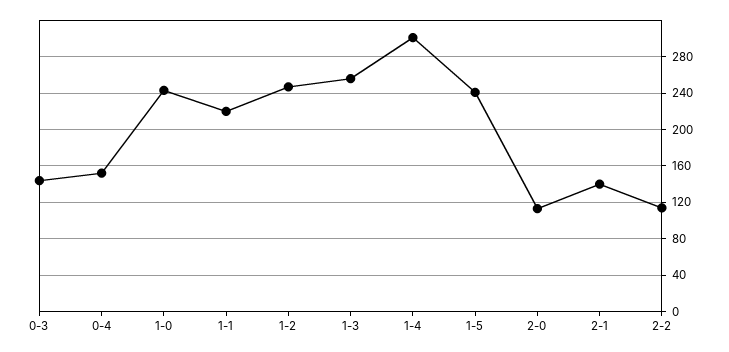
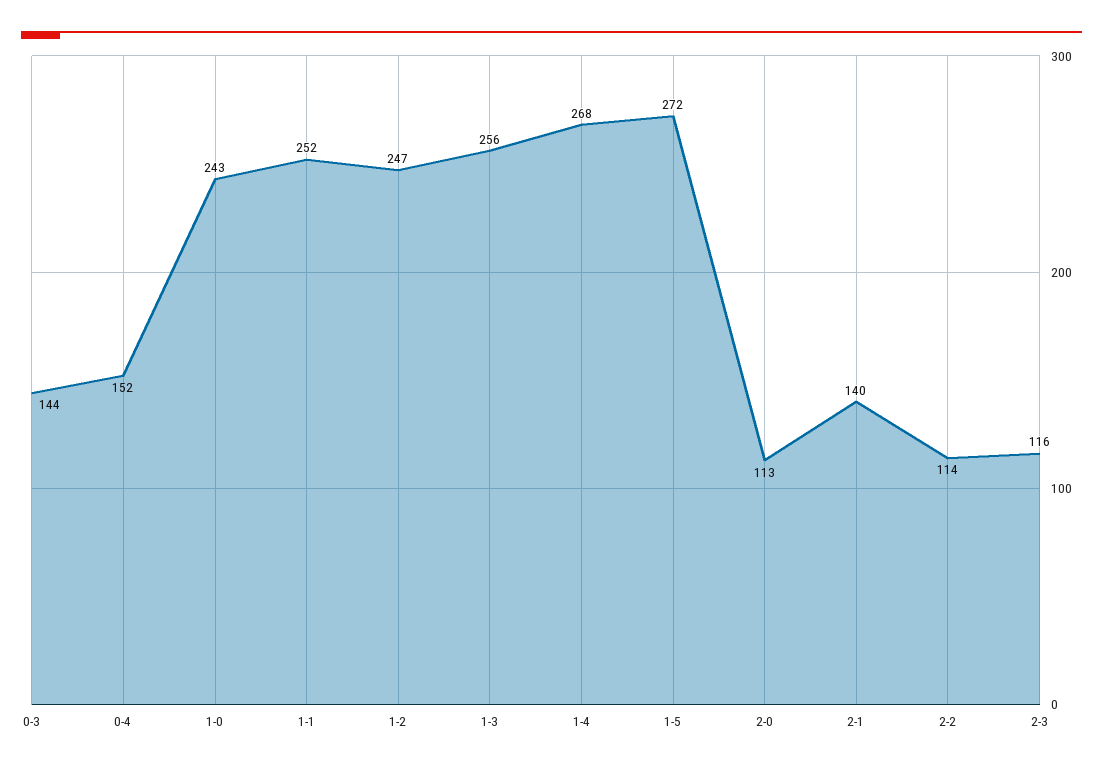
1-1: 220 -> 252
1-4: 300 -> 268
1-5: 240 -> 272
2-3: none -> 116

